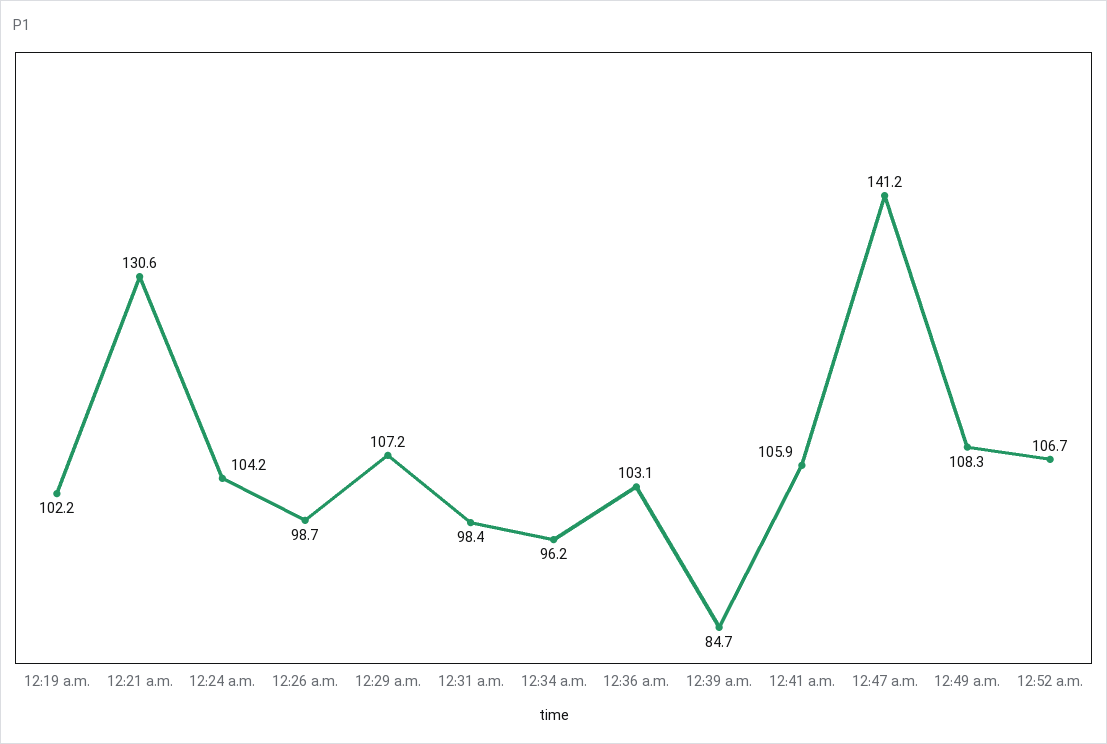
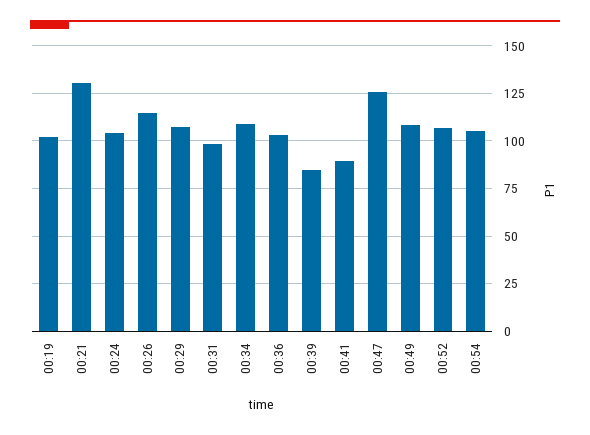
12:26 a.m.: 98.7 -> 115
12:34 a.m.: 96.2 -> 110
12:41 a.m.: 105.9 -> 90
12:47 a.m.: 141.2 -> 125
00:54: none -> 105

